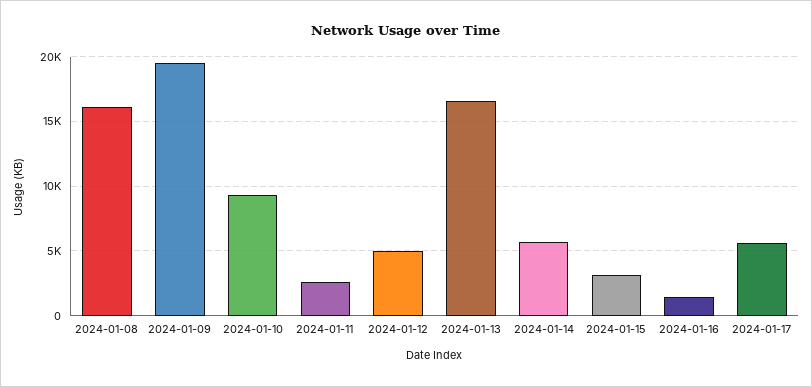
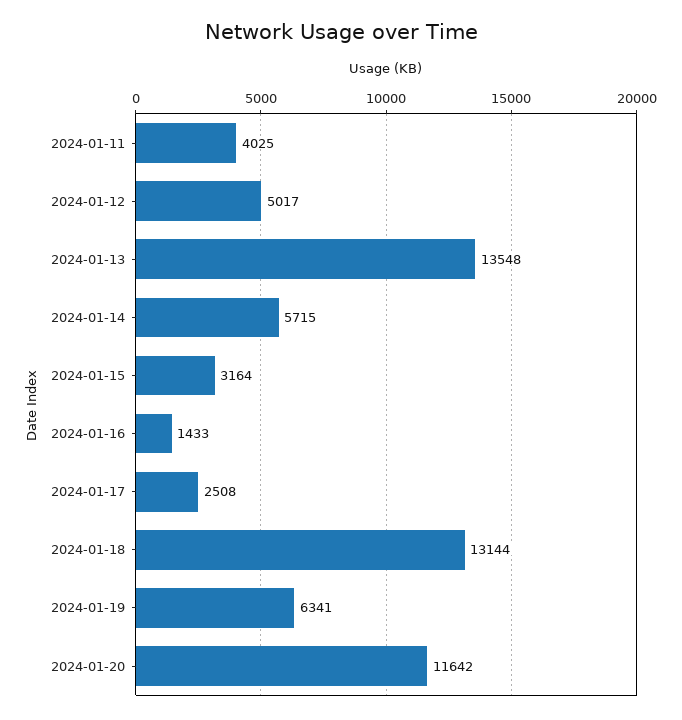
2024-01-08: 16000 -> none
2024-01-09: 19500 -> none
2024-01-10: 9500 -> none
2024-01-11: 2500 -> 4025
2024-01-13: 16500 -> 13548
2024-01-17: 5500 -> 2508
2024-01-18: none -> 13144
2024-01-19: none -> 6341
2024-01-20: none -> 11642

